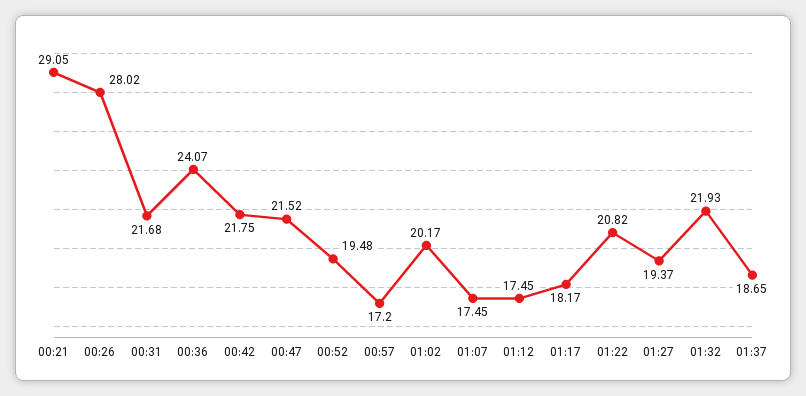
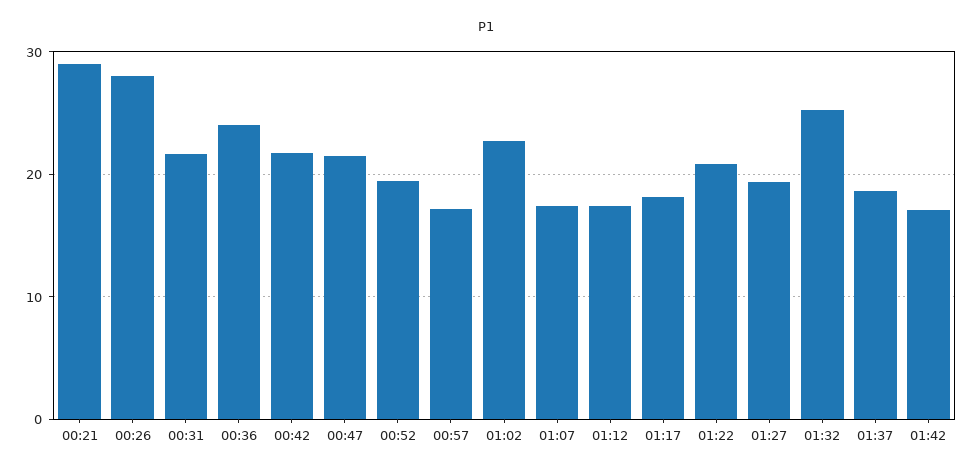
01:02: 20.17 -> 23
01:32: 21.93 -> 25
01:42: none -> 17

